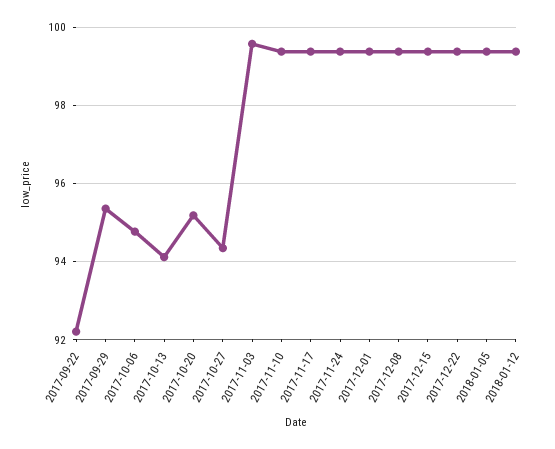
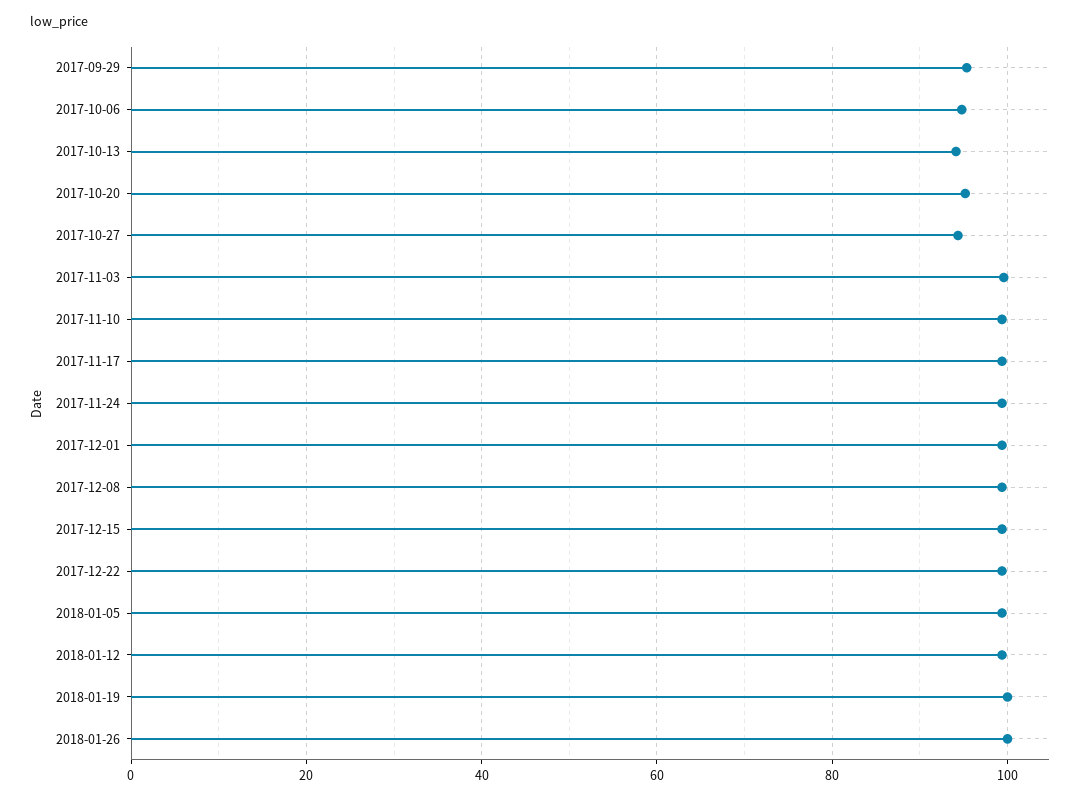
2017-09-22: 92.2 -> none
2018-01-19: none -> 100
2018-01-26: none -> 100

